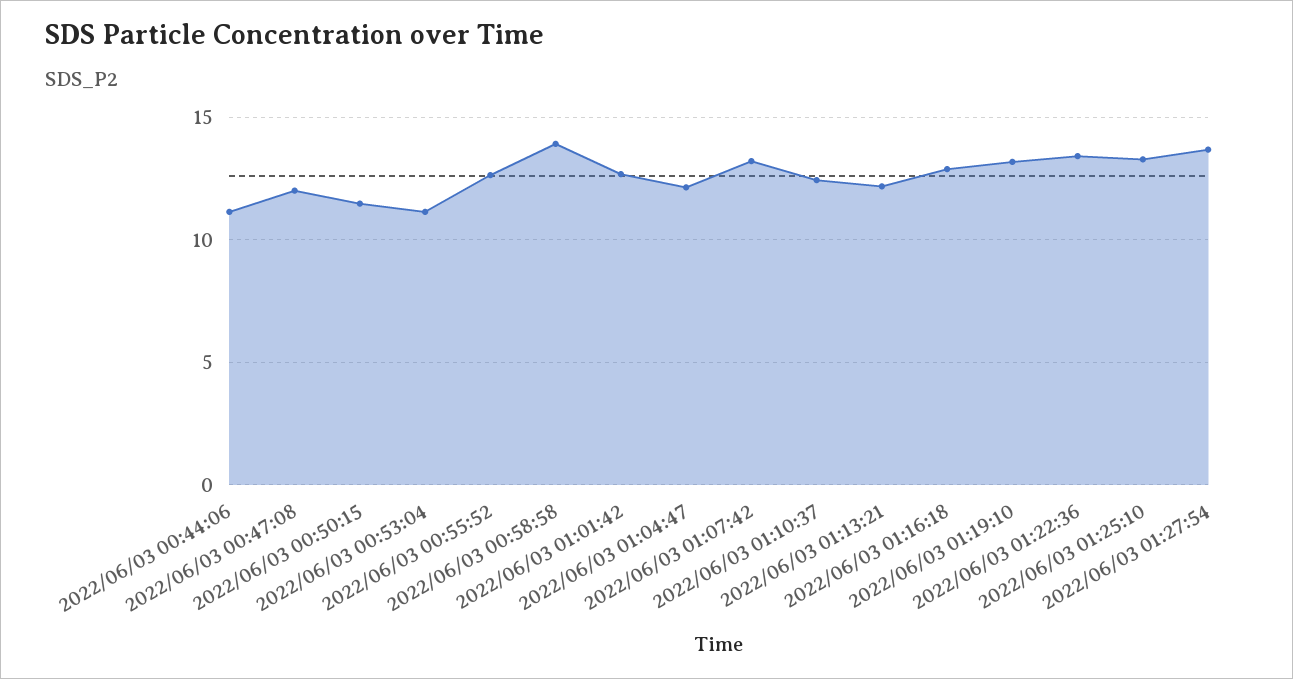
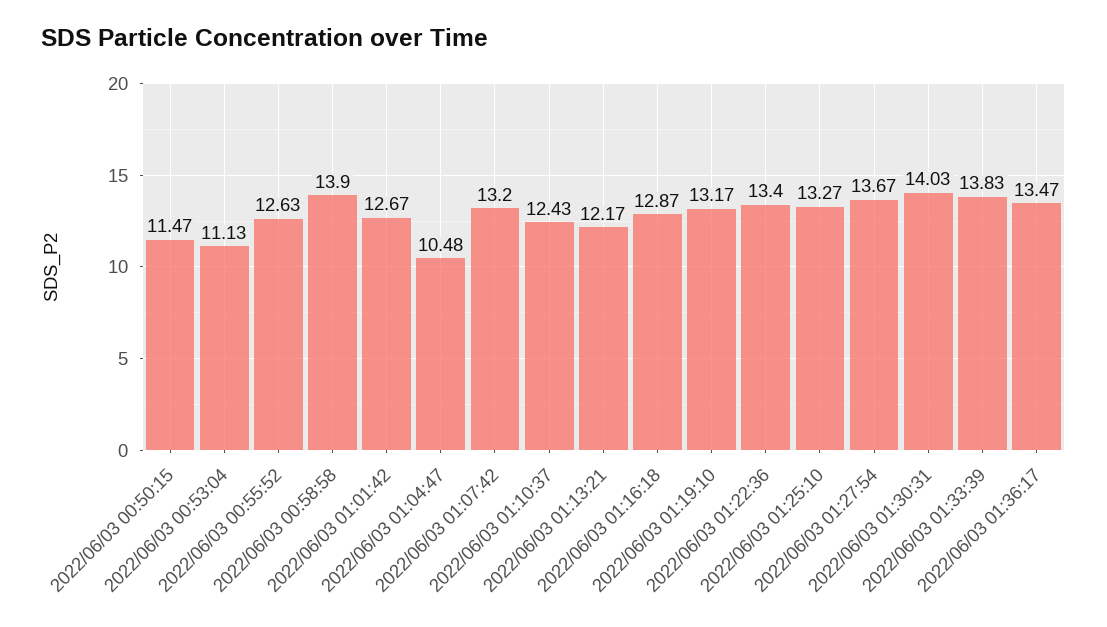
2022/06/03 00:44:06: 11 -> none
2022/06/03 00:47:08: 12 -> none
2022/06/03 01:04:47: 12 -> 10.48
2022/06/03 01:30:31: none -> 14.03
2022/06/03 01:33:39: none -> 13.83
2022/06/03 01:36:17: none -> 13.47

